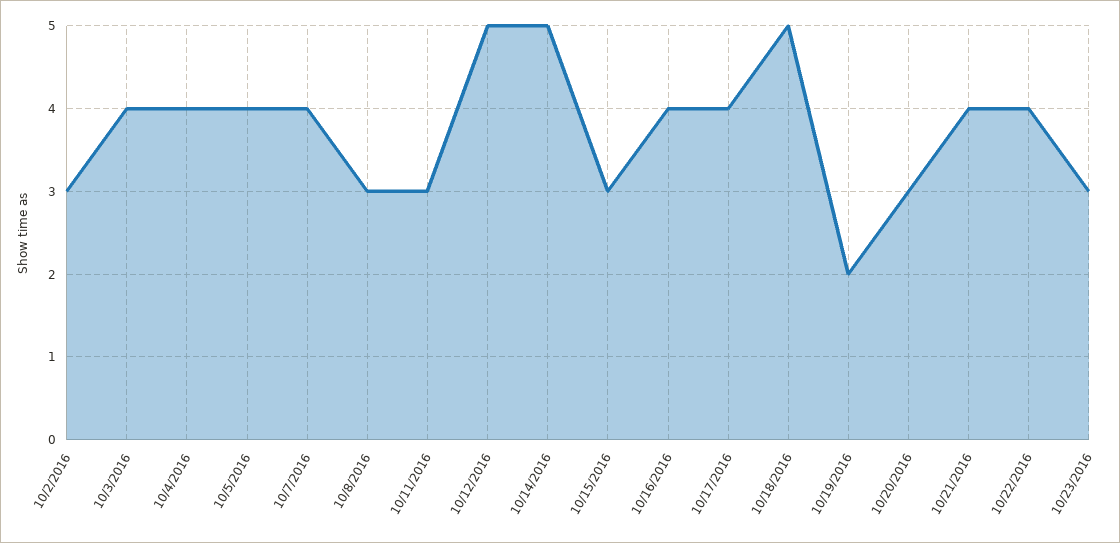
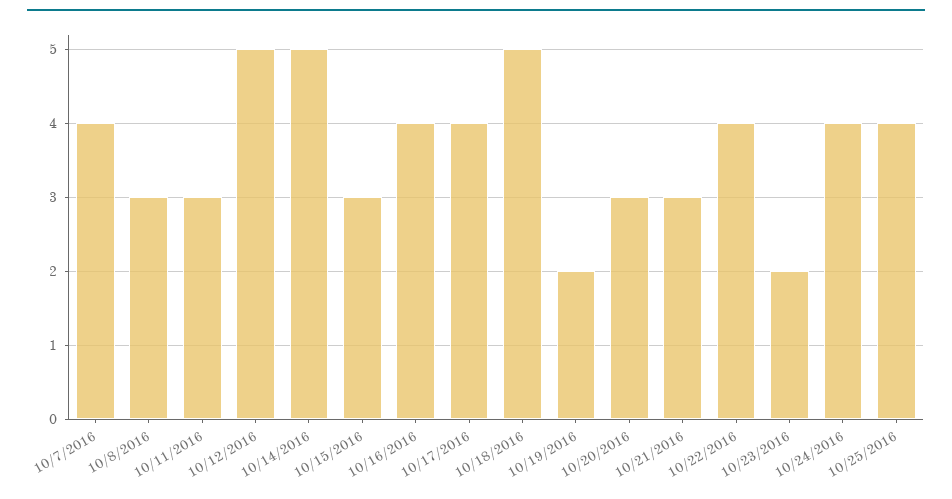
10/2/2016: 3 -> none
10/3/2016: 4 -> none
10/4/2016: 4 -> none
10/5/2016: 4 -> none
10/21/2016: 4 -> 3
10/23/2016: 3 -> 2
10/24/2016: none -> 4
10/25/2016: none -> 4

